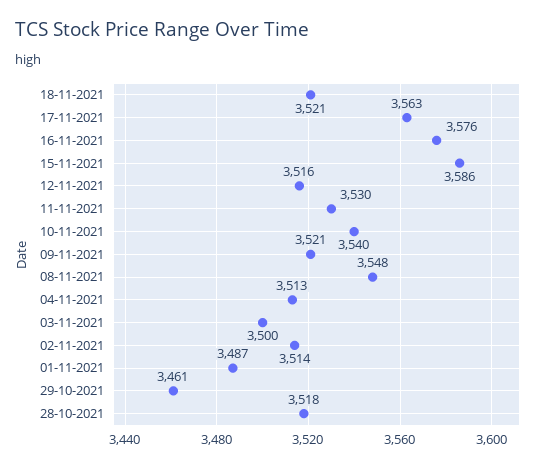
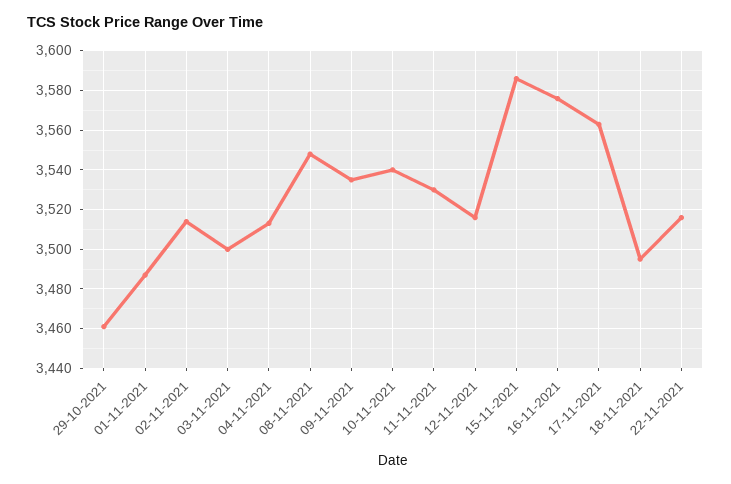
18-11-2021: 3521 -> 3495
09-11-2021: 3521 -> 3535
28-10-2021: 3518 -> none
22-11-2021: none -> 3515

